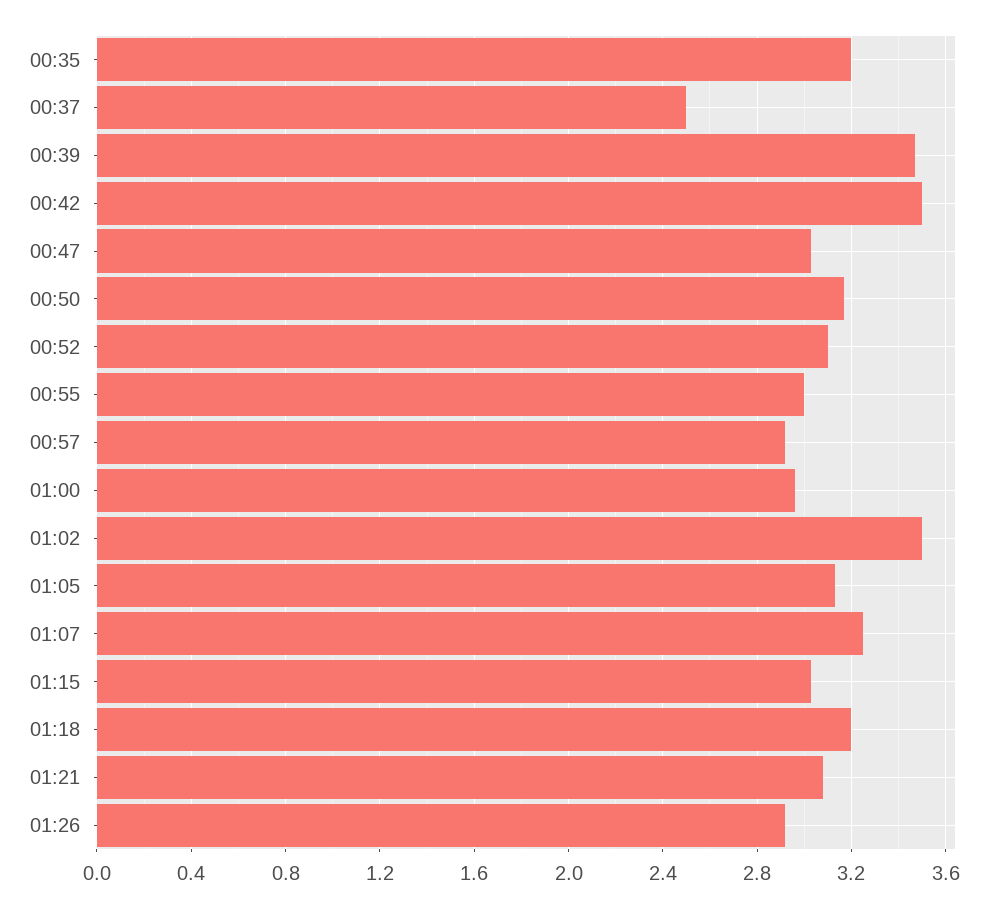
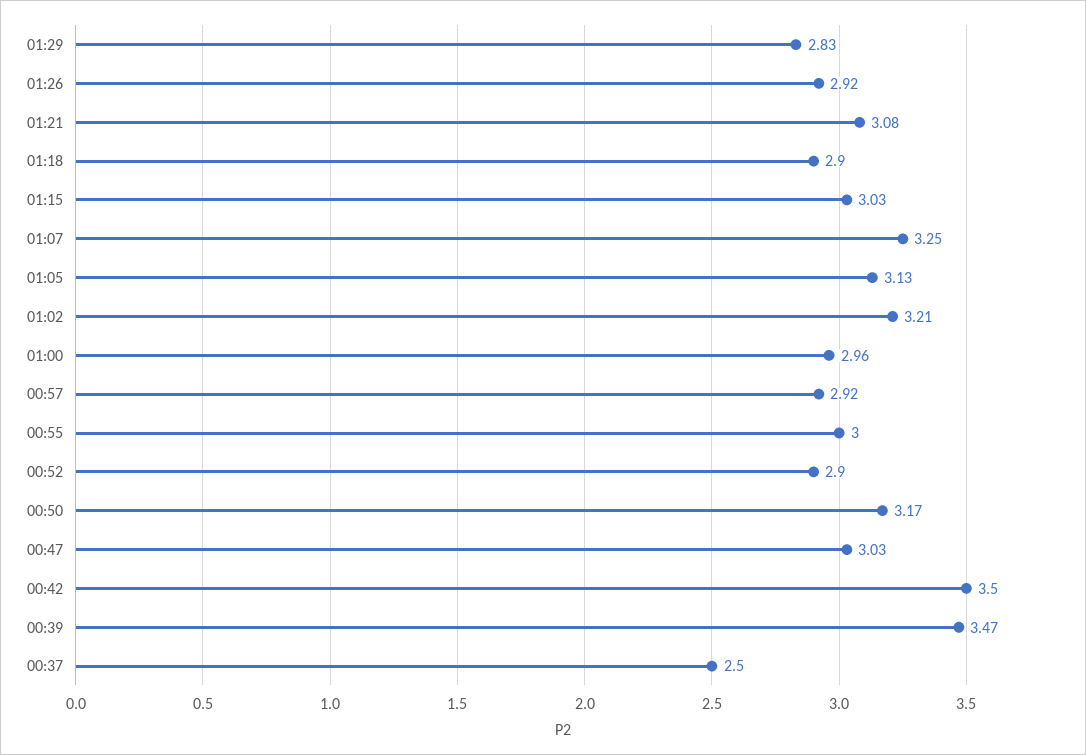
00:35: 3.2 -> none
00:52: 3.1 -> 2.9
01:02: 3.5 -> 3.21
01:18: 3.2 -> 2.9
01:29: none -> 2.83

